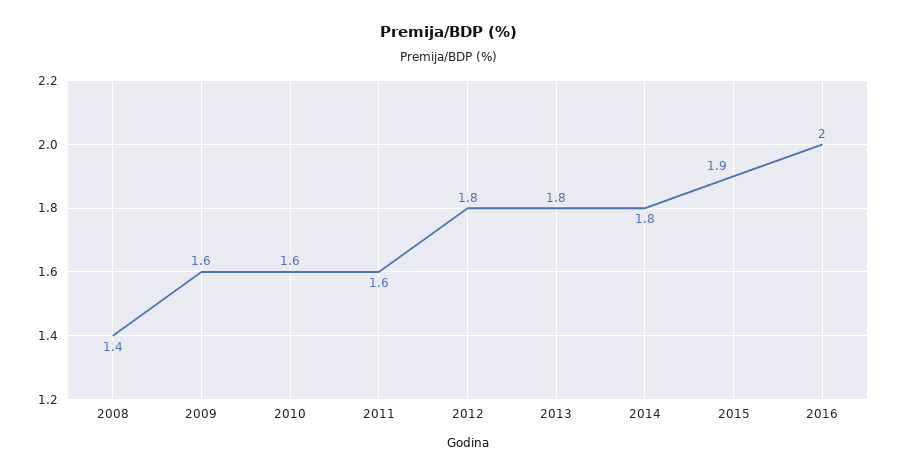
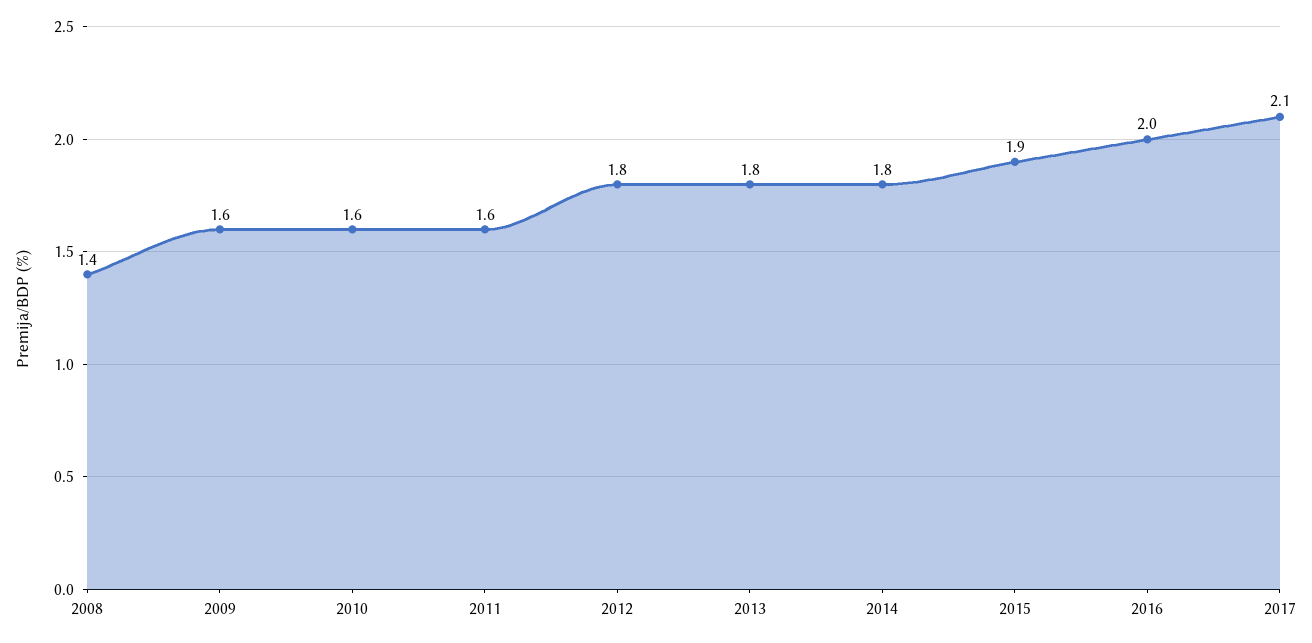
2017: none -> 2.1

